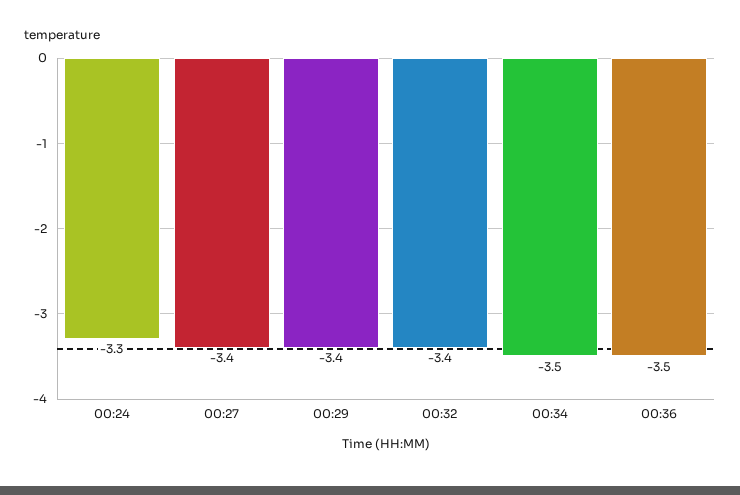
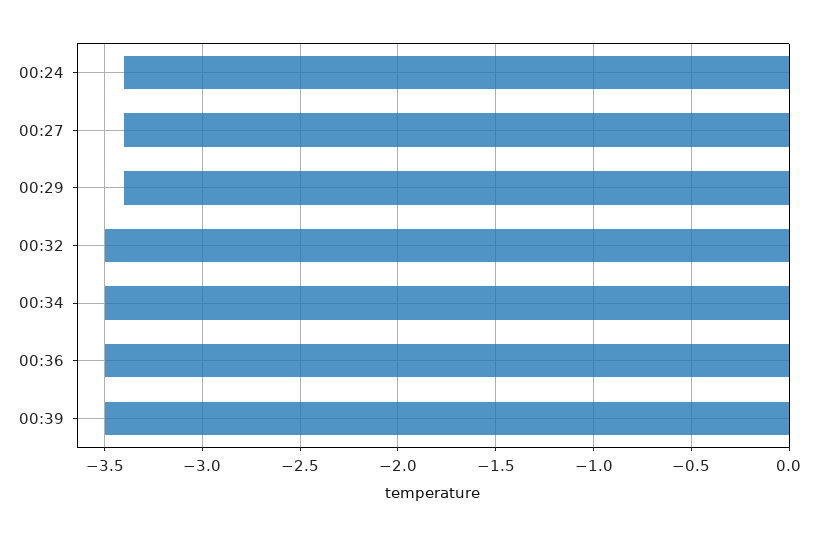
00:24: -3.3 -> -3.4
00:32: -3.4 -> -3.5
00:39: none -> -3.5

